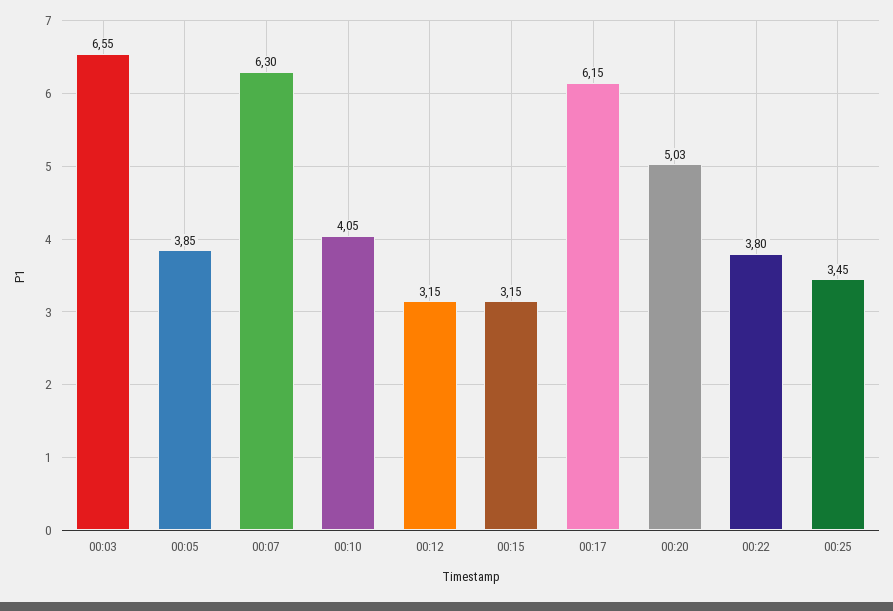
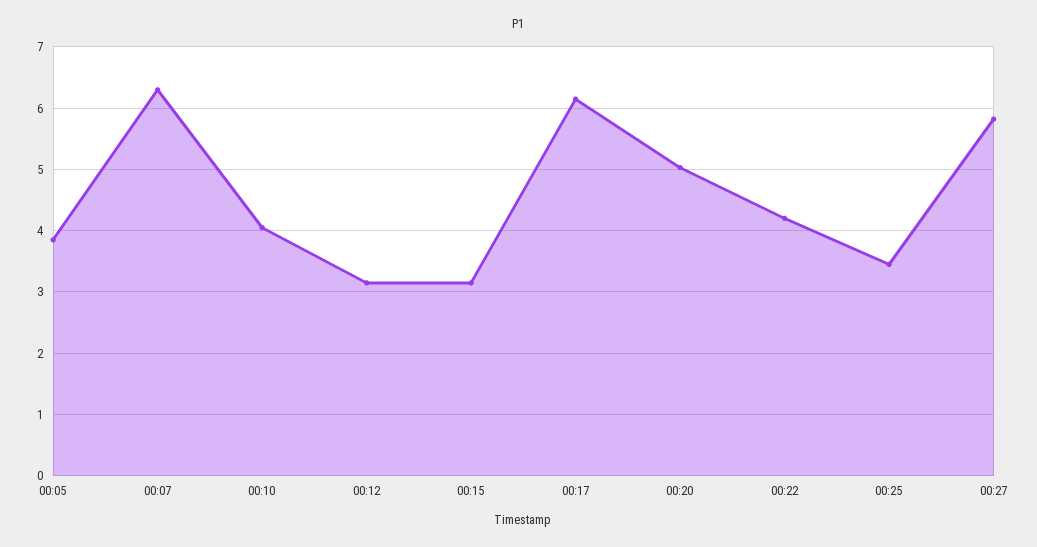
00:03: 6.55 -> none
00:22: 3.8 -> 4.2
00:27: none -> 5.8

